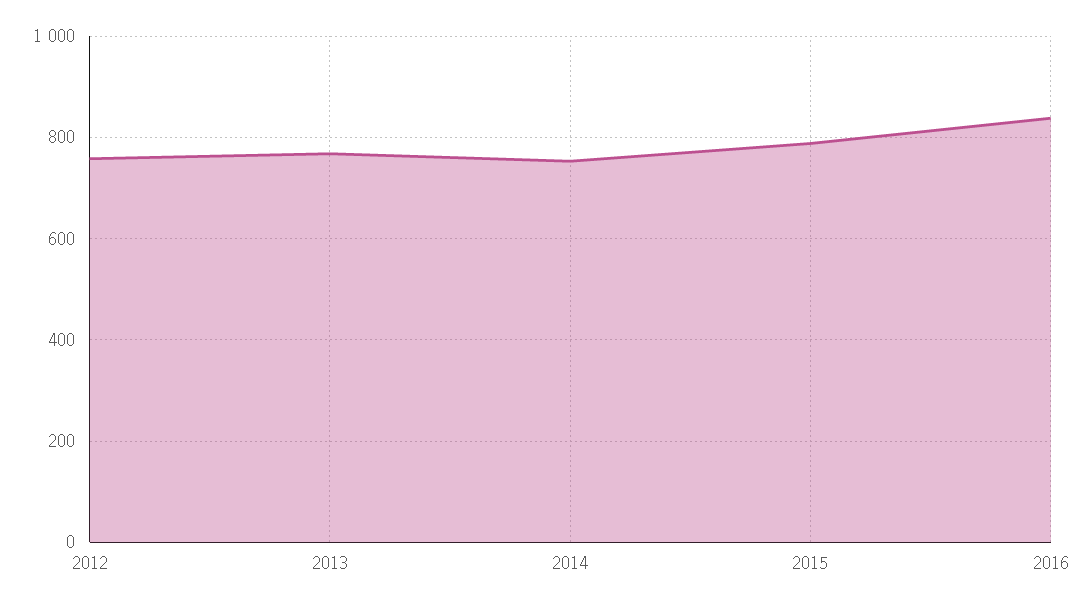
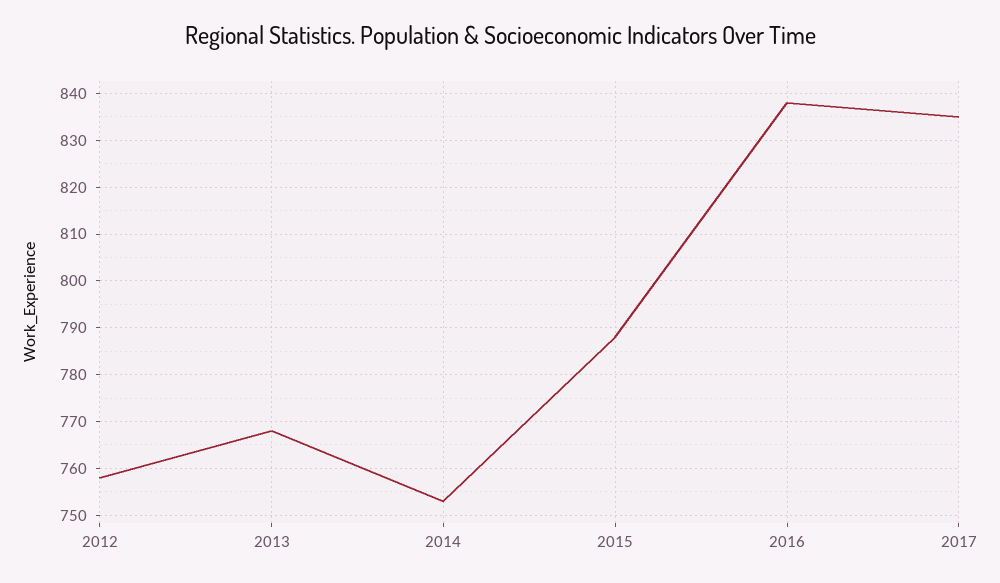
2017: none -> 835

